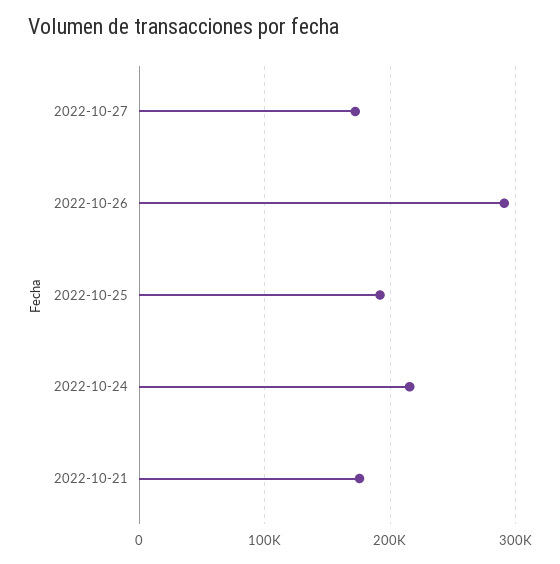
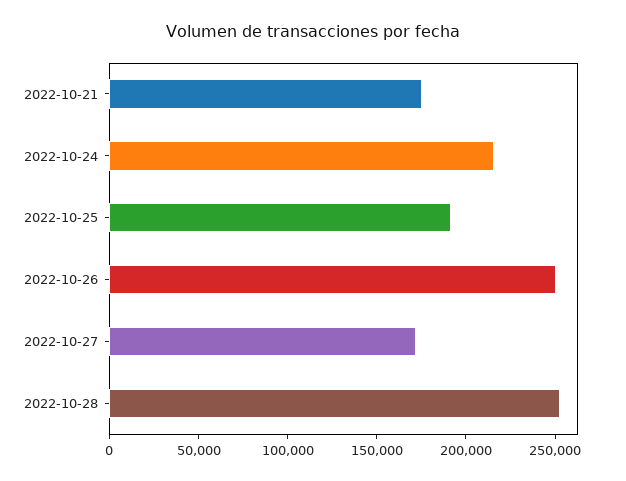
2022-10-26: 290000 -> 250000
2022-10-28: none -> 250000

